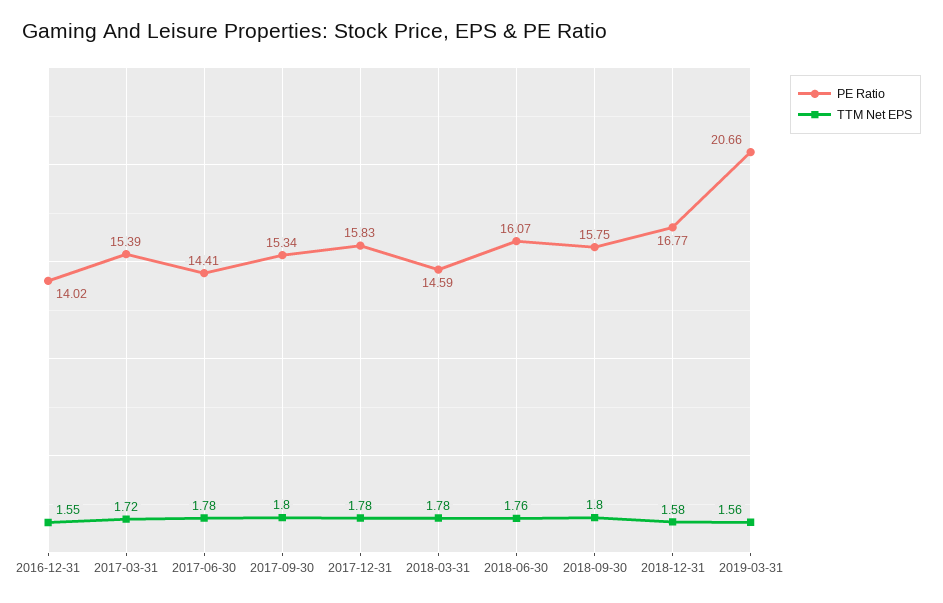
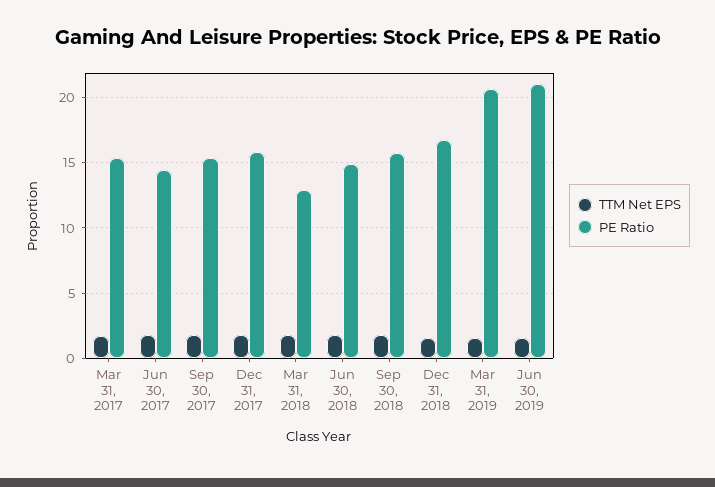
PE Ratio, 2016-12-31: 14.02 -> none
TTM Net EPS, 2016-12-31: 1.55 -> none
PE Ratio, 2018-03-31: 14.59 -> 13
PE Ratio, 2018-06-30: 16.07 -> 15
TTM Net EPS, Jun 30, 2019: none -> 1.5
PE Ratio, Jun 30, 2019: none -> 21

